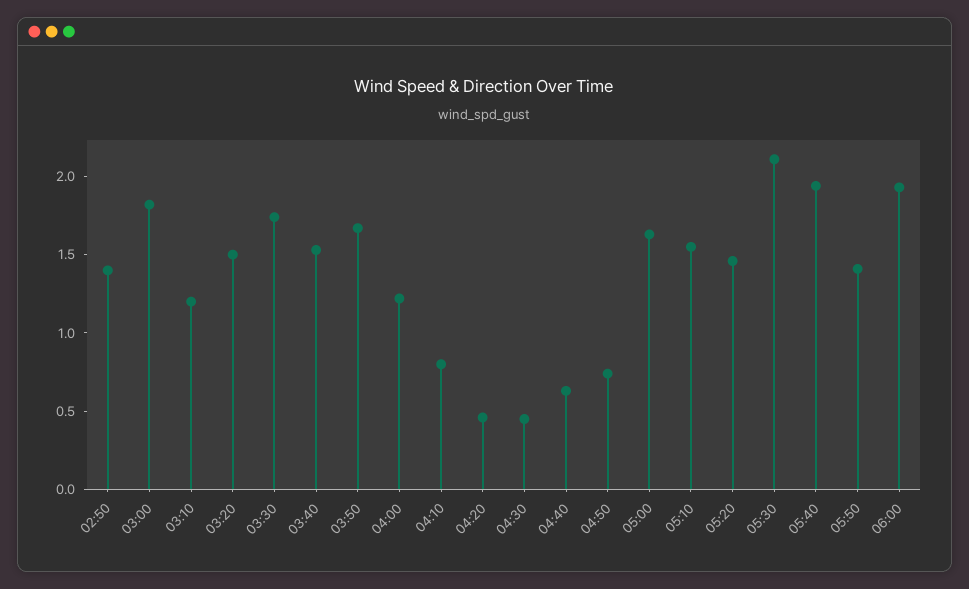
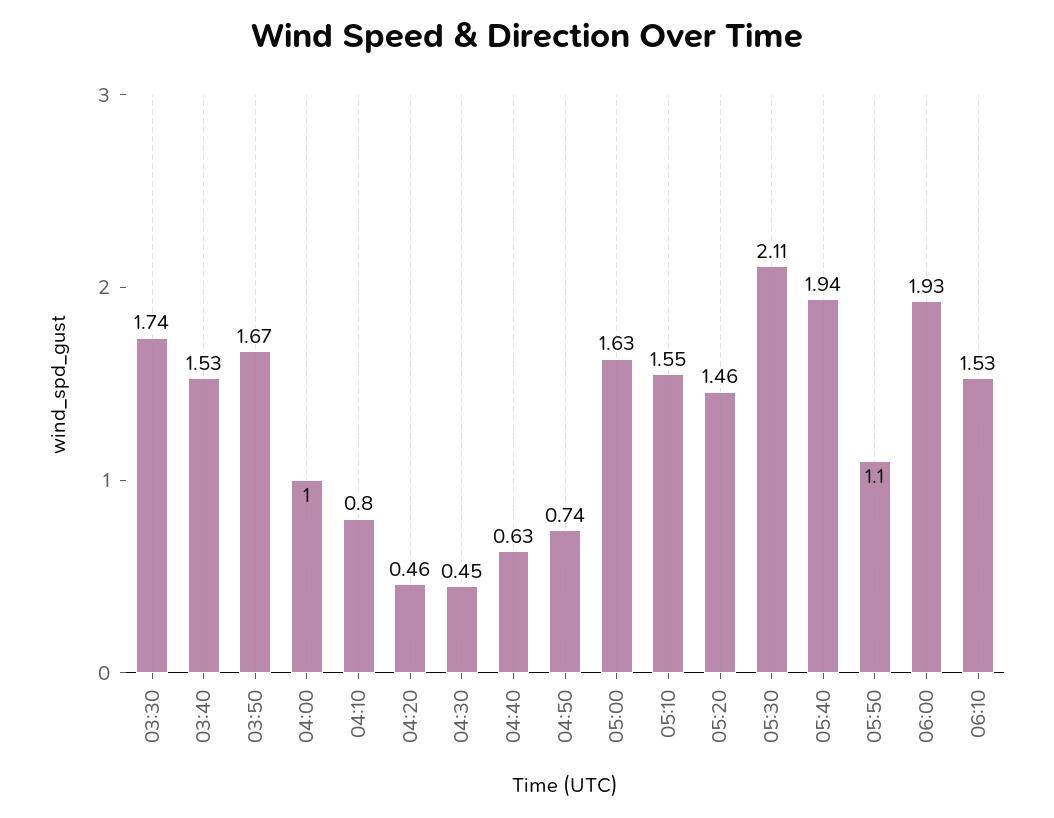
02:50: 1.4 -> none
03:00: 1.8 -> none
03:10: 1.2 -> none
03:20: 1.5 -> none
04:00: 1.2 -> 1
05:50: 1.4 -> 1.1
06:10: none -> 1.53

